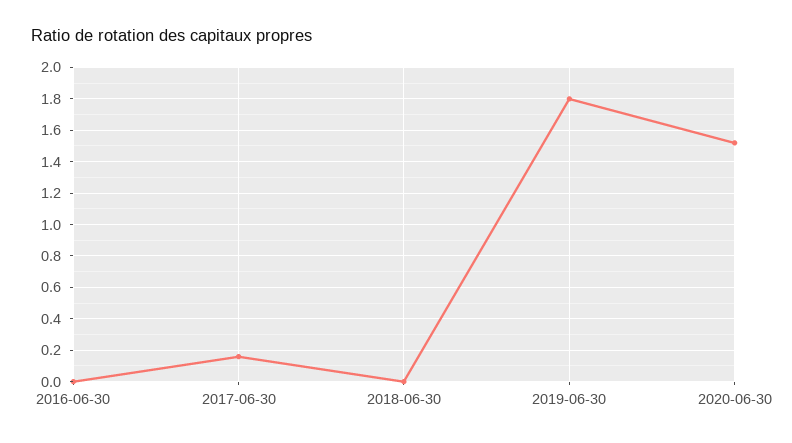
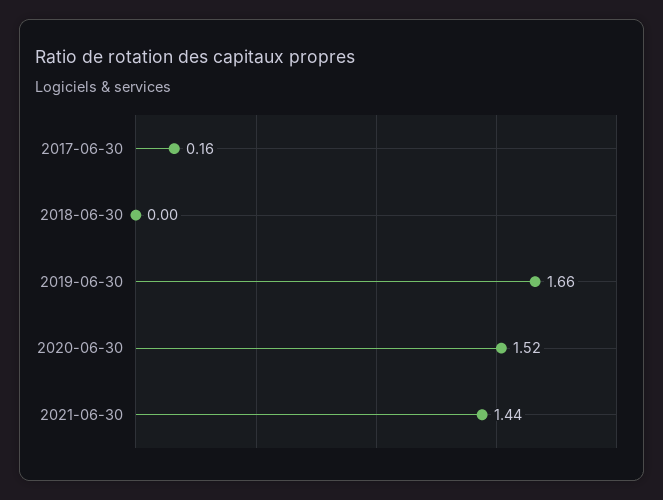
2016-06-30: 0 -> none
2019-06-30: 1.8 -> 1.66
2021-06-30: none -> 1.44

